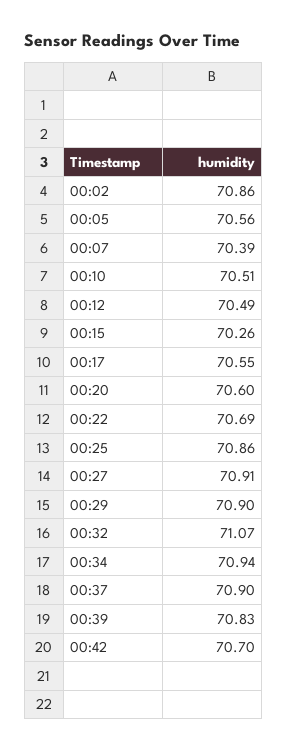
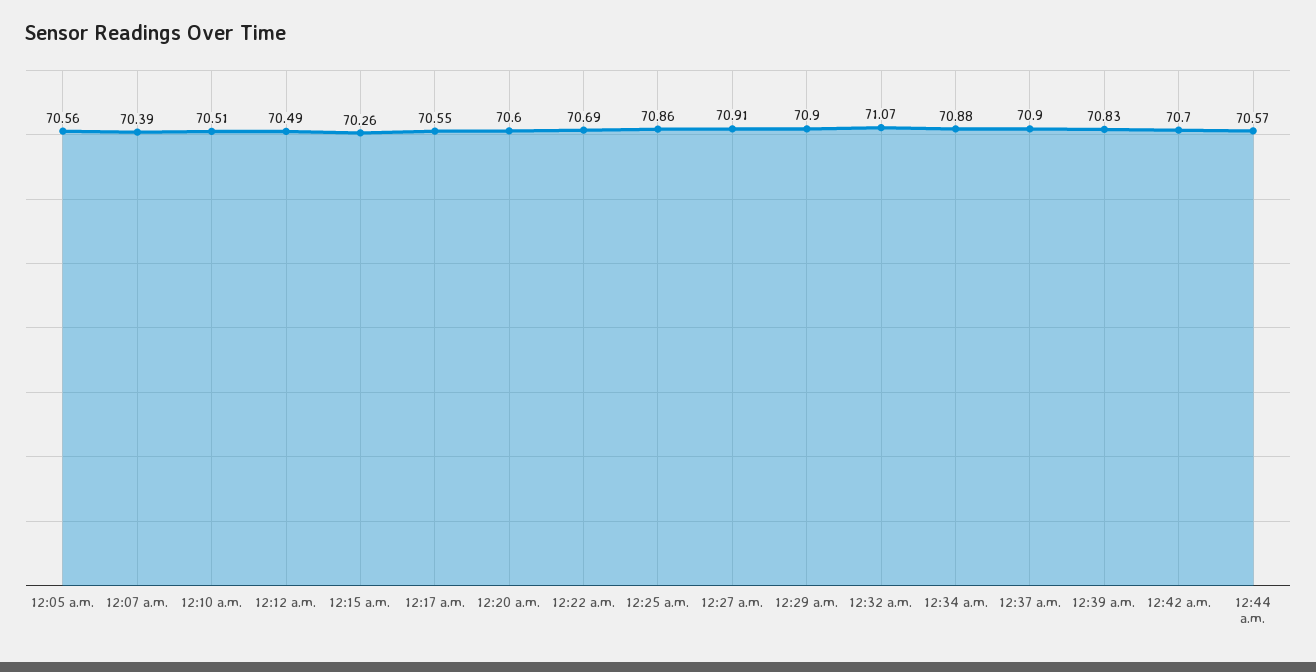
00:02: 70.86 -> none
00:34: 70.94 -> 70.88
12:44 a.m.: none -> 70.57

